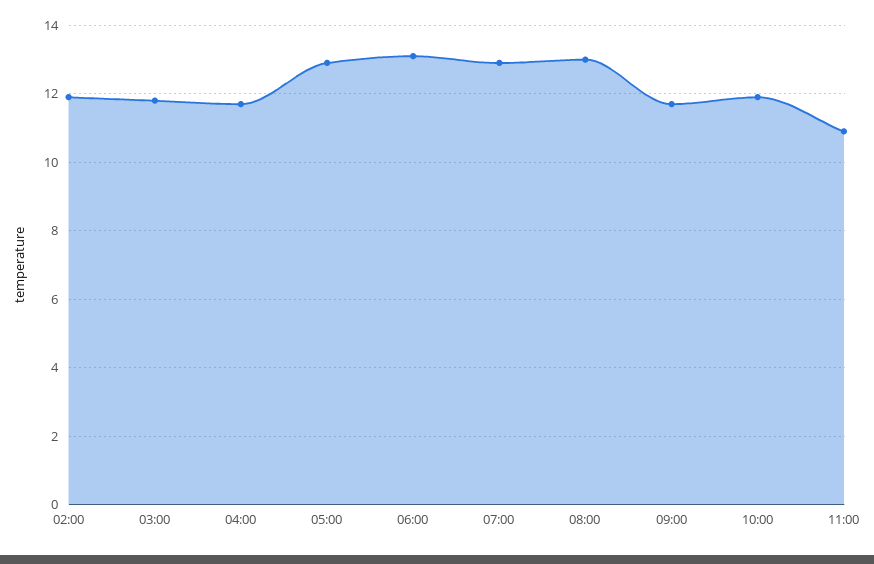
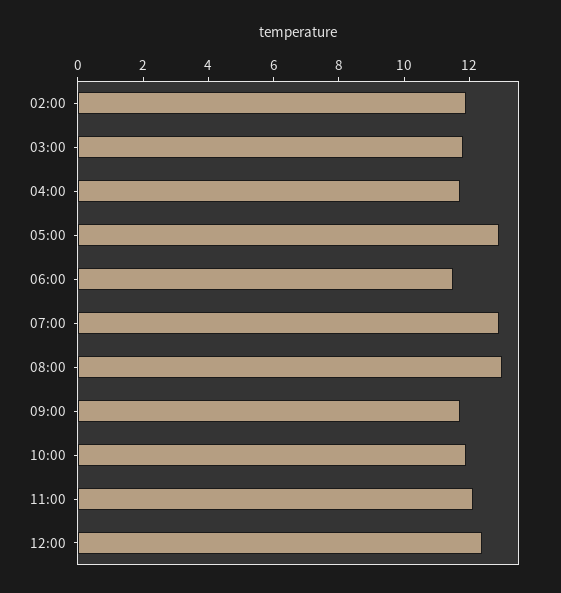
06:00: 13 -> 11.5
11:00: 11 -> 12
12:00: none -> 12.5

